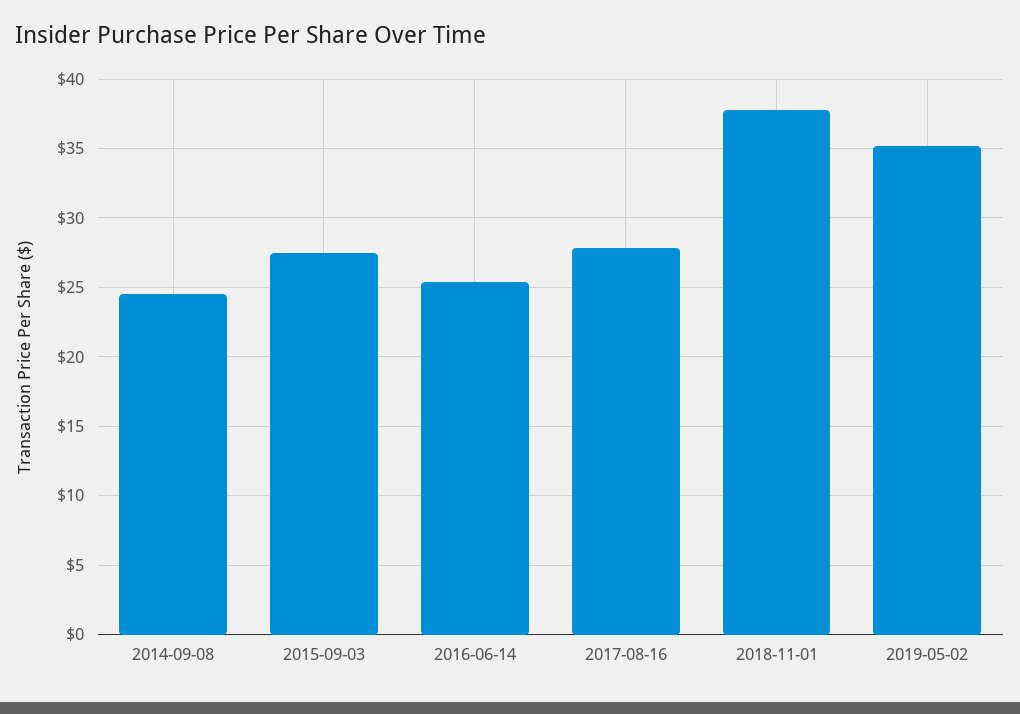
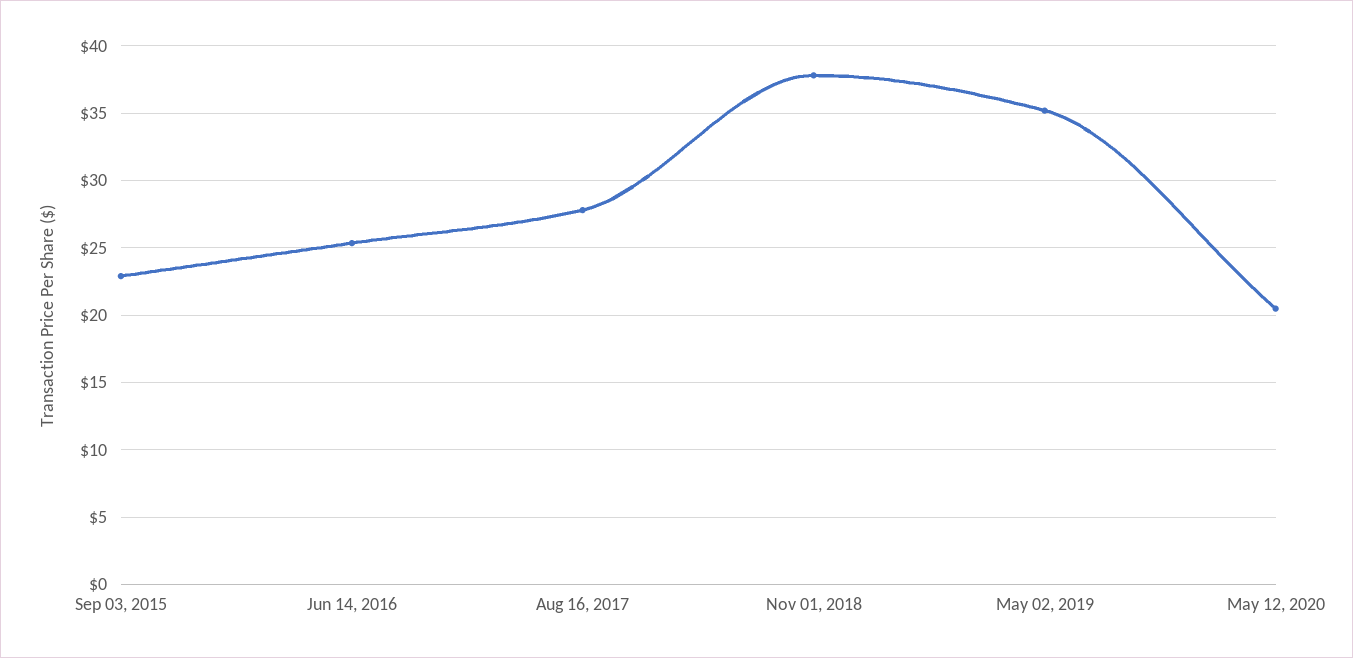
2014-09-08: 24.5 -> none
2015-09-03: 27.5 -> 23
May 12, 2020: none -> 20.5

